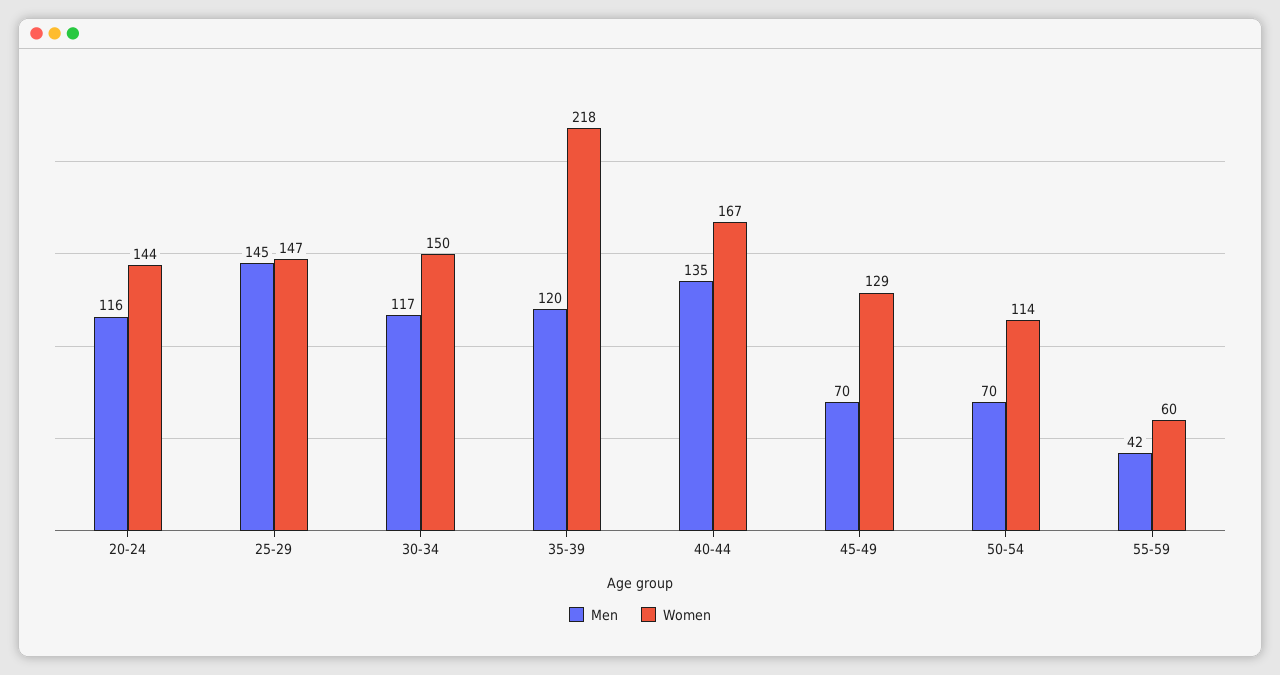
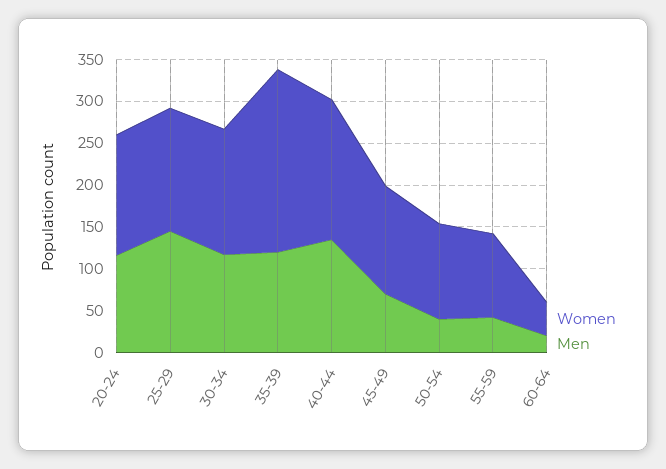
Men, 50-54: 70 -> 40
Women, 55-59: 60 -> 100
Women, 60-64: none -> 40
Men, 60-64: none -> 20

